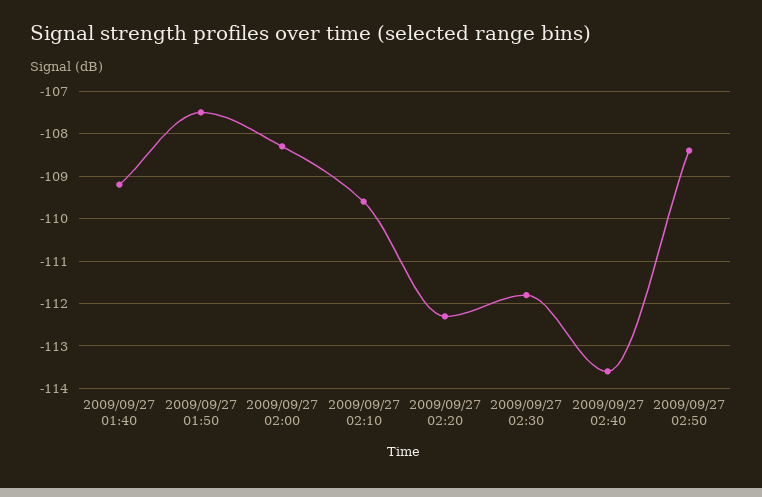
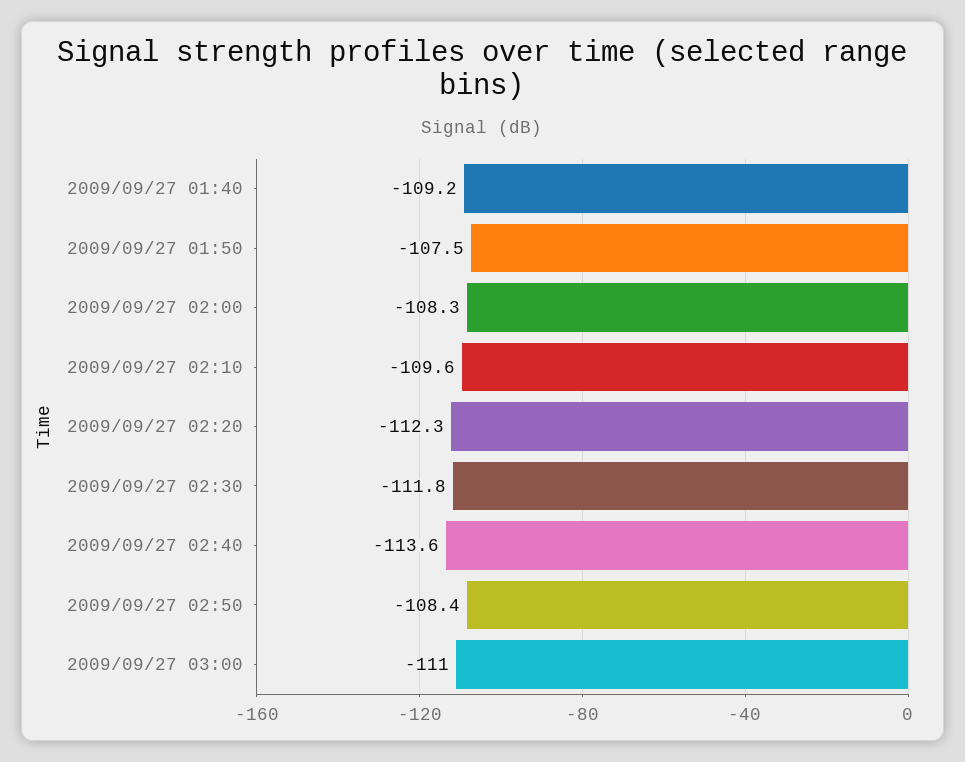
2009/09/27 03:00: none -> -111

